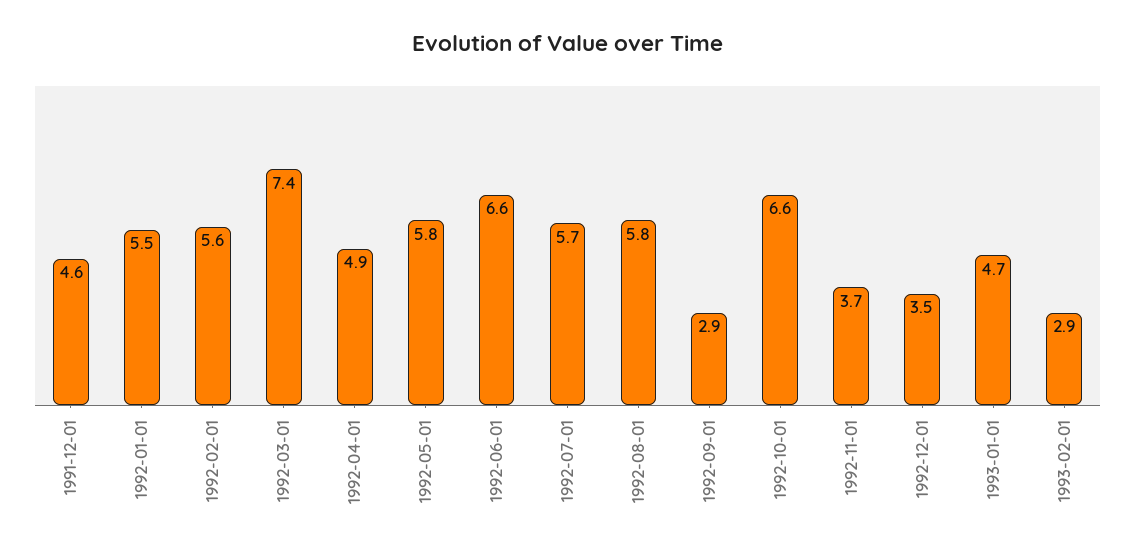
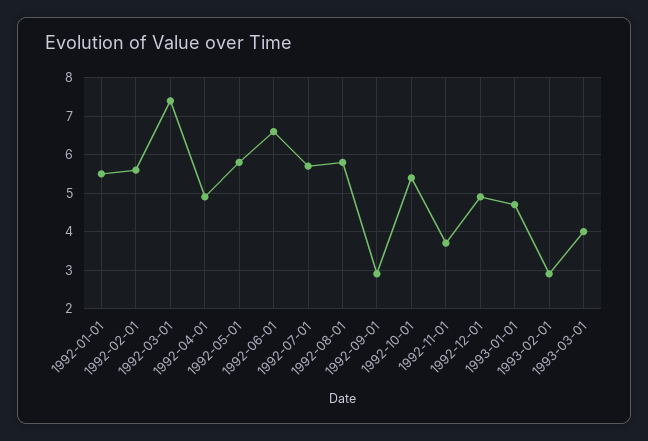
1991-12-01: 4.6 -> none
1992-10-01: 6.6 -> 5.5
1992-12-01: 3.5 -> 5
1993-03-01: none -> 4

